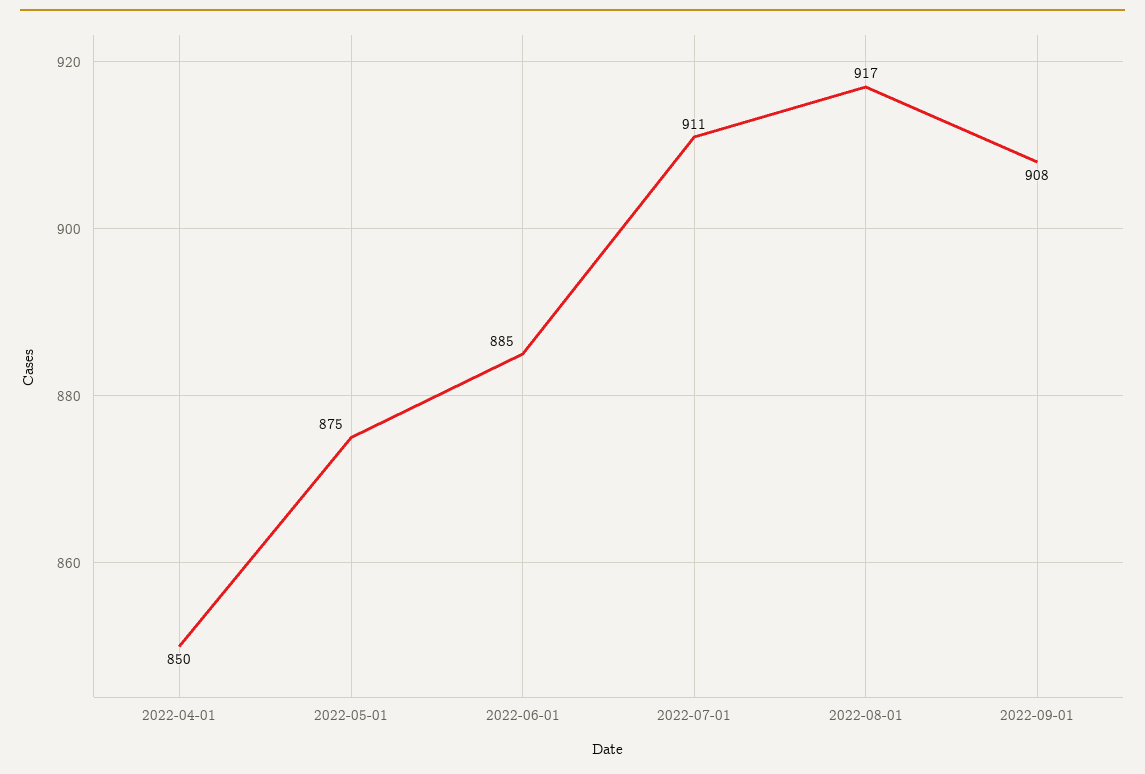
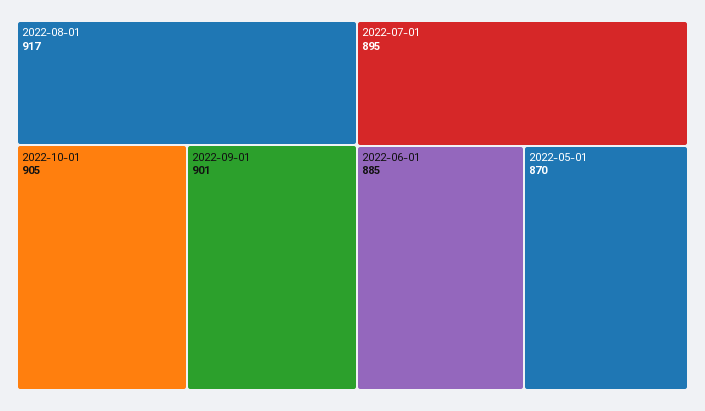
2022-04-01: 850 -> none
2022-05-01: 875 -> 870
2022-07-01: 911 -> 895
2022-09-01: 908 -> 901
2022-10-01: none -> 905

